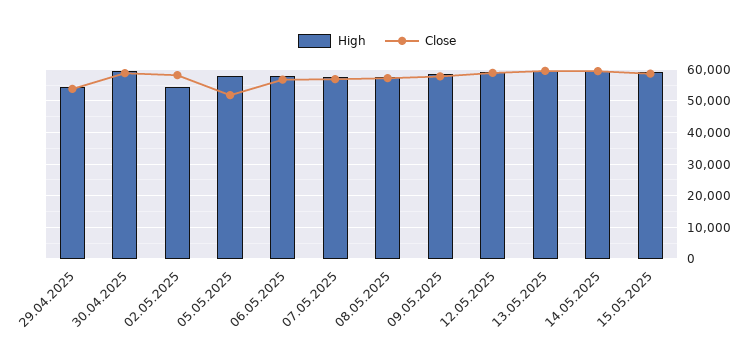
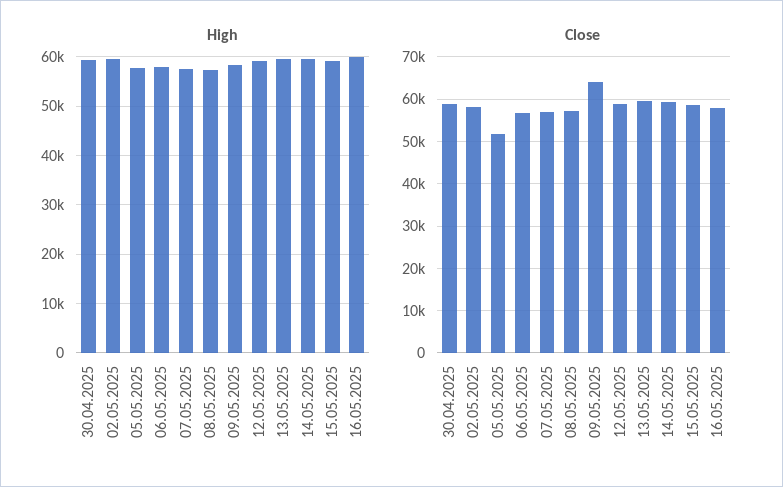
High, 29.04.2025: 54000 -> none
Close, 29.04.2025: 54000 -> none
High, 02.05.2025: 54000 -> 60000
Close, 09.05.2025: 58000 -> 64000
High, 16.05.2025: none -> 60000
Close, 16.05.2025: none -> 58000

